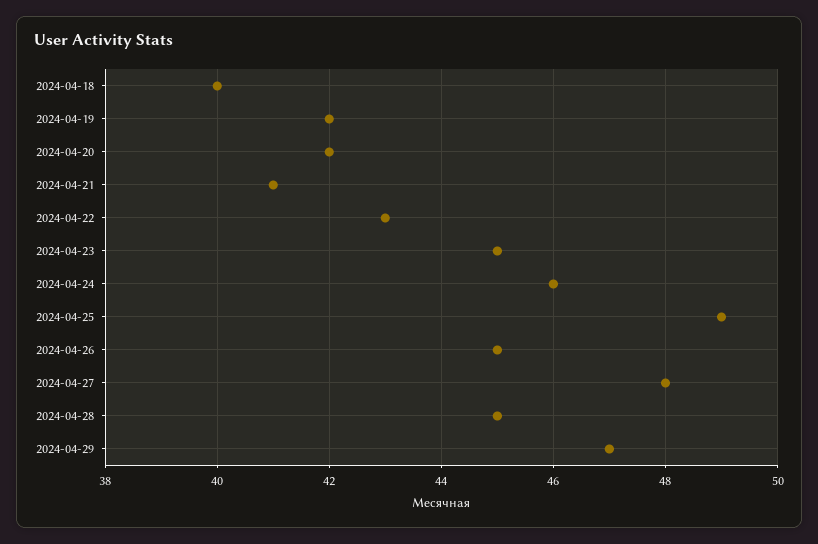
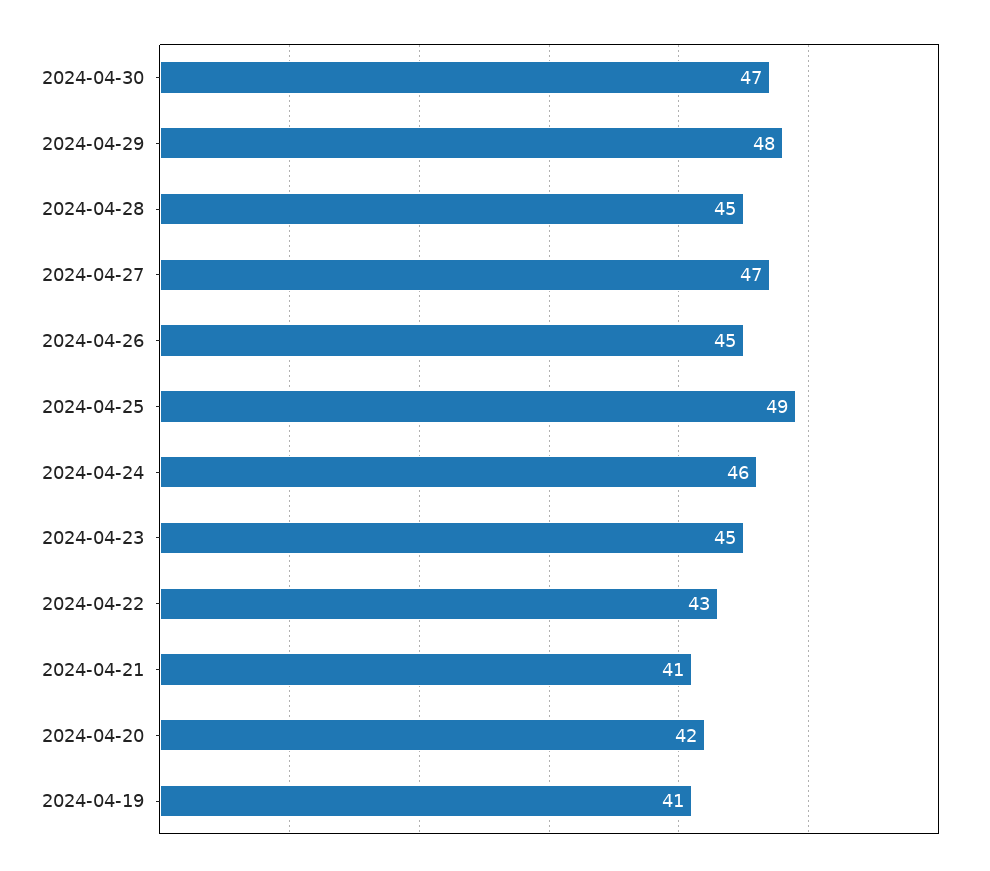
2024-04-18: 40 -> none
2024-04-19: 42 -> 41
2024-04-27: 48 -> 47
2024-04-29: 47 -> 48
2024-04-30: none -> 47

